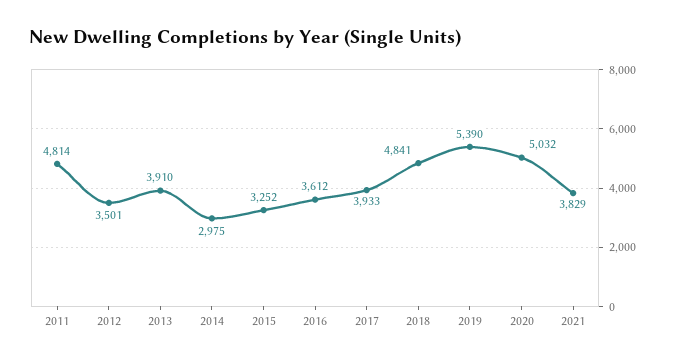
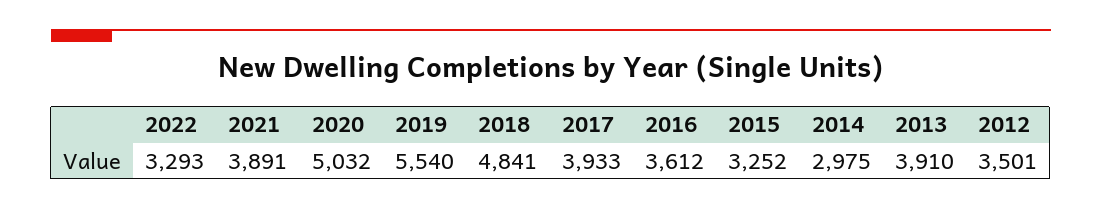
2011: 4814 -> none
2019: 5390 -> 5540
2021: 3829 -> 3891
2022: none -> 3293

